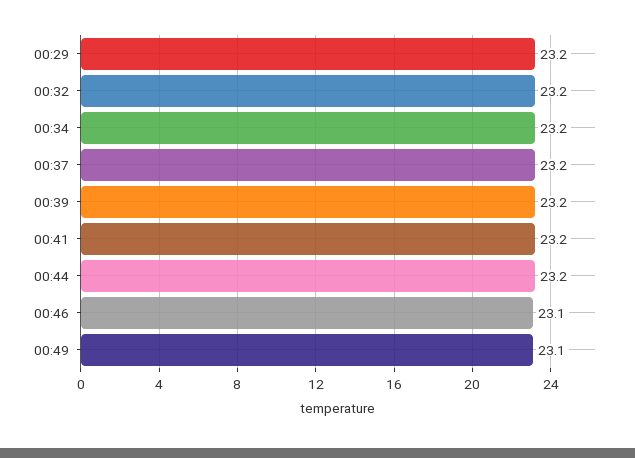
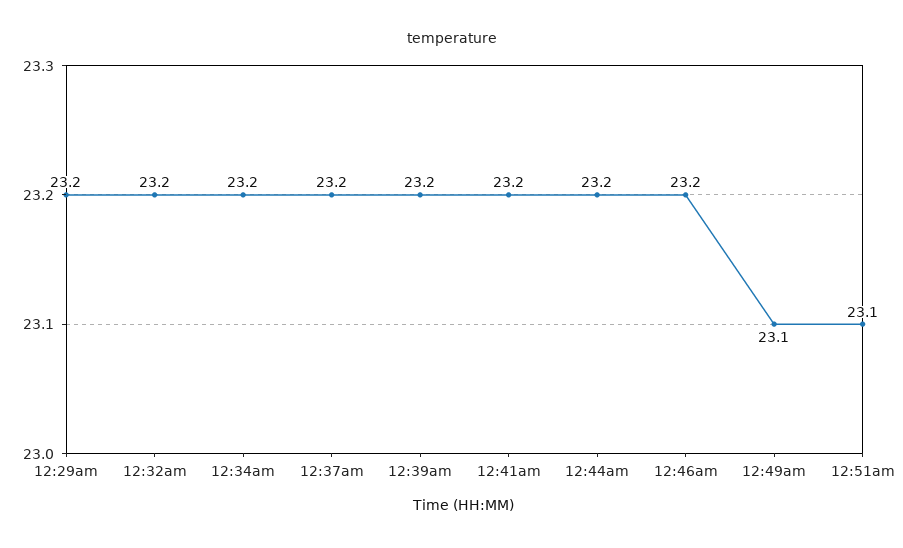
00:46: 23.1 -> 23.2
12:51am: none -> 23.1

